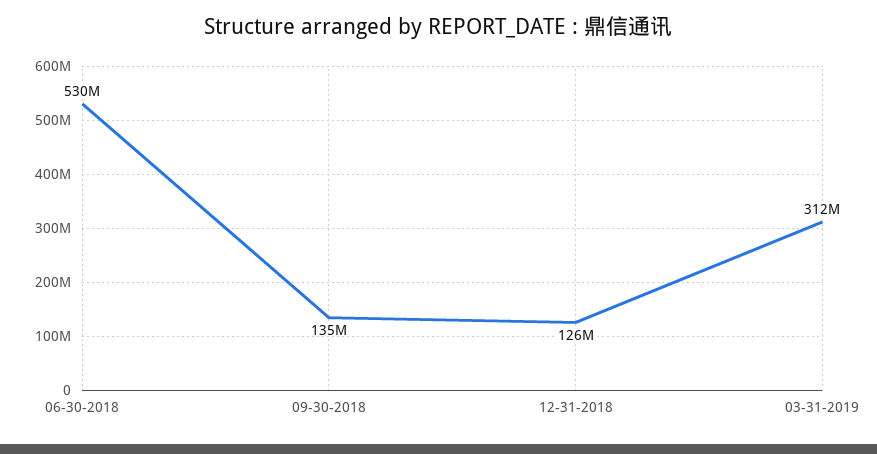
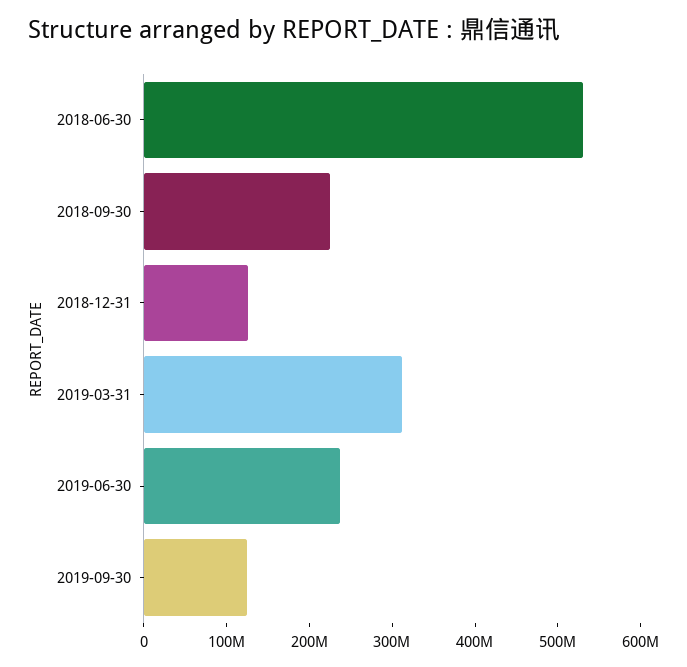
09-30-2018: 135000000 -> 220000000
2019-06-30: none -> 240000000
2019-09-30: none -> 120000000

